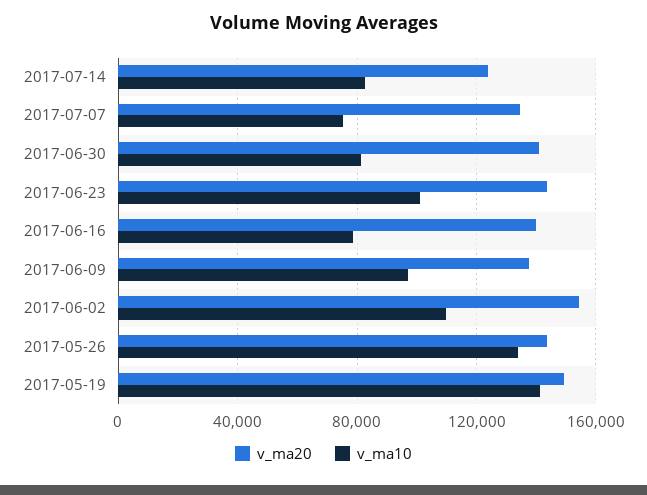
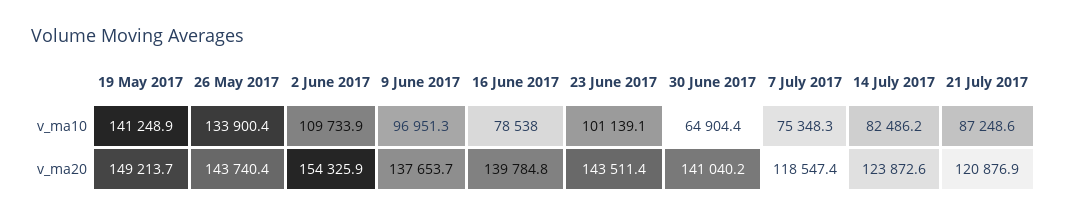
v_ma20, 2017-07-07: 135000 -> 118547.4
v_ma10, 2017-06-30: 80000 -> 64904.4
v_ma10, 21 July 2017: none -> 87248.6
v_ma20, 21 July 2017: none -> 120876.9

